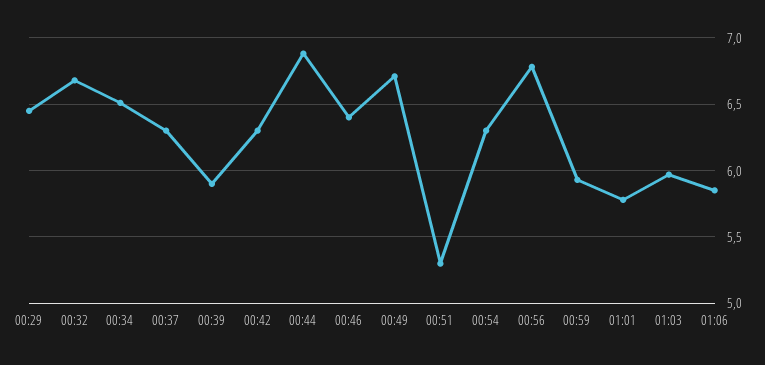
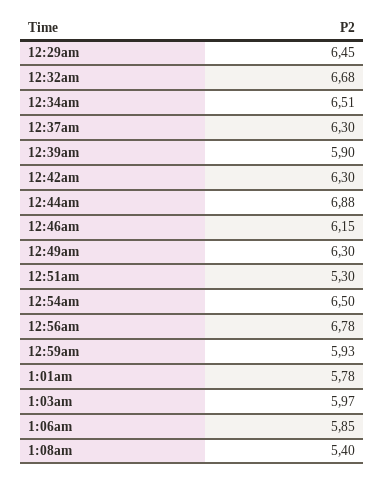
00:46: 6.4 -> 6.15
00:49: 6.7 -> 6.3
00:54: 6.3 -> 6.5
1:08am: none -> 5.4

